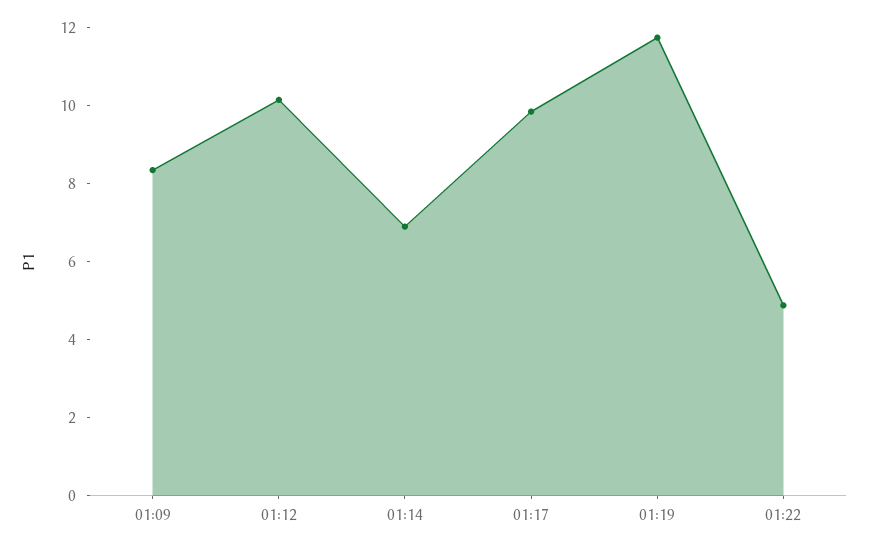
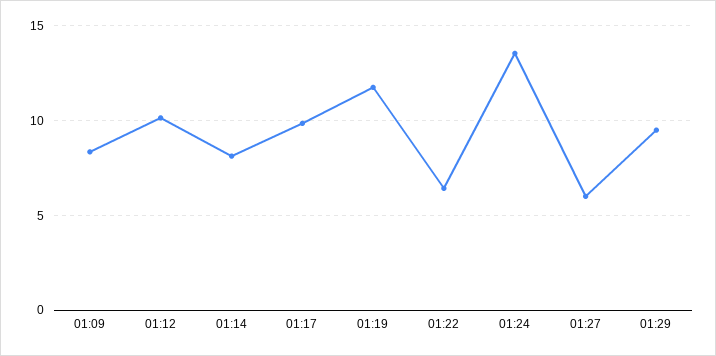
01:14: 7 -> 8
01:22: 5 -> 6.5
01:24: none -> 13.5
01:27: none -> 6
01:29: none -> 9.5

